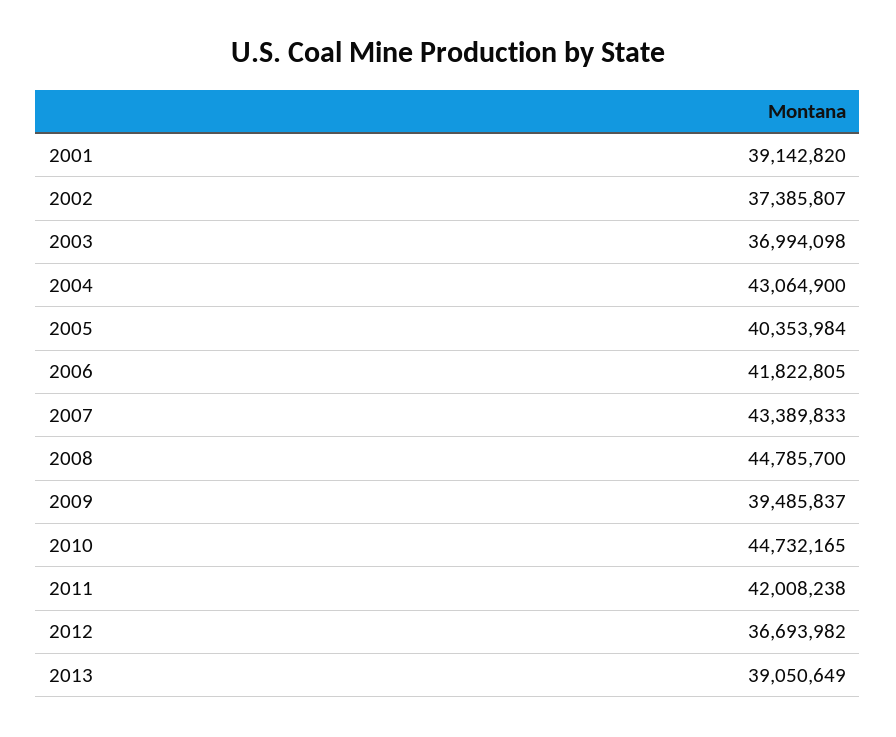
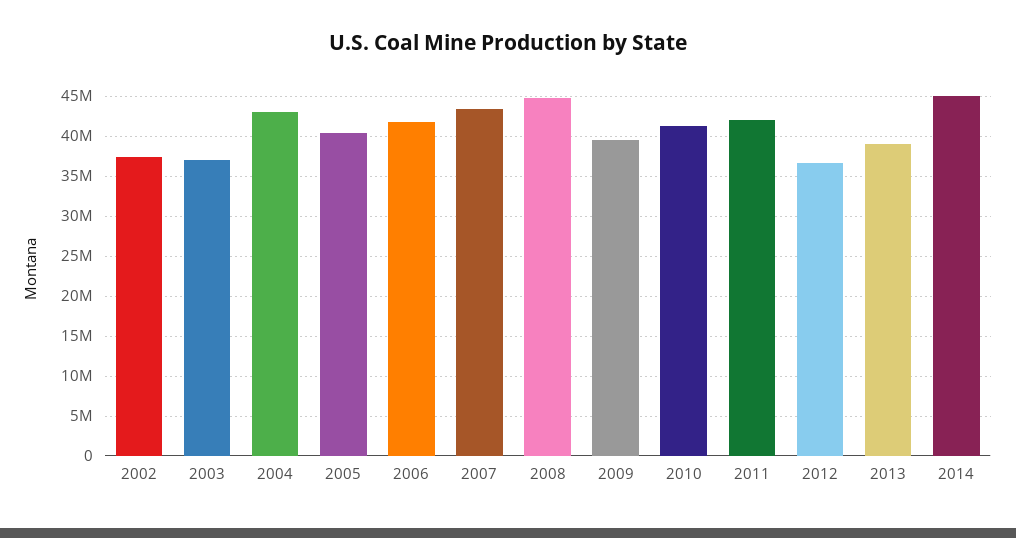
2001: 39142820 -> none
2010: 44732165 -> 41000000
2014: none -> 45000000

